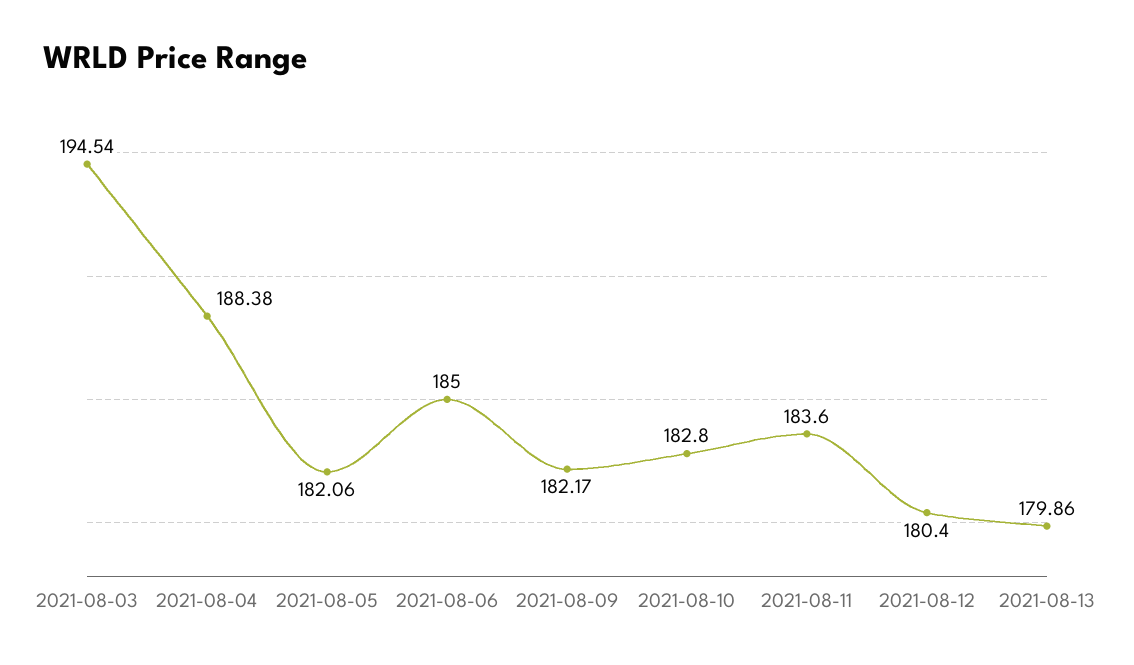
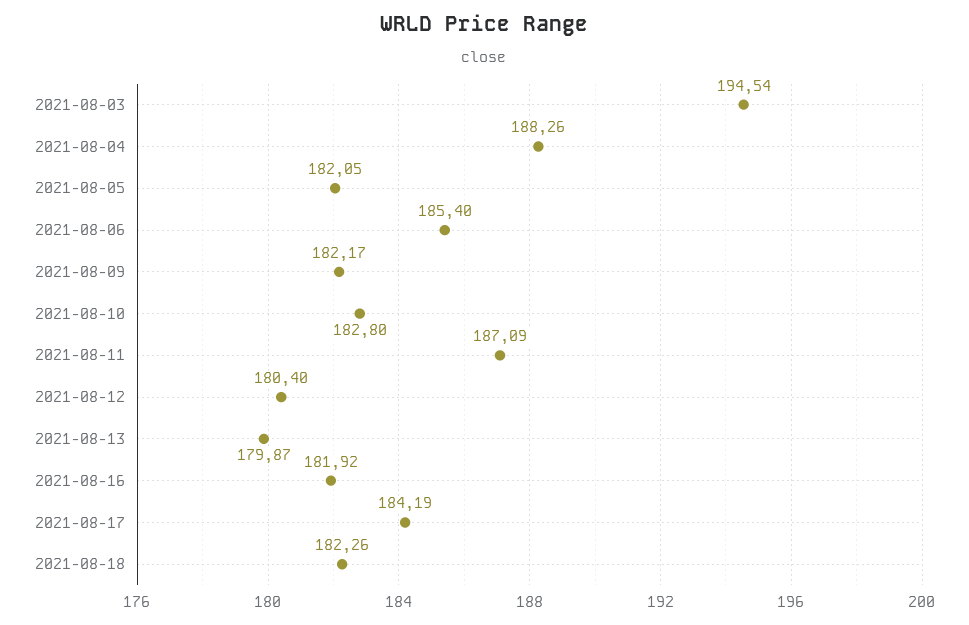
2021-08-04: 188.38 -> 188.26
2021-08-05: 182.06 -> 182.05
2021-08-06: 185 -> 185.4
2021-08-11: 183.6 -> 187.09
2021-08-13: 179.86 -> 179.87
2021-08-16: none -> 181.92
2021-08-17: none -> 184.19
2021-08-18: none -> 182.26

